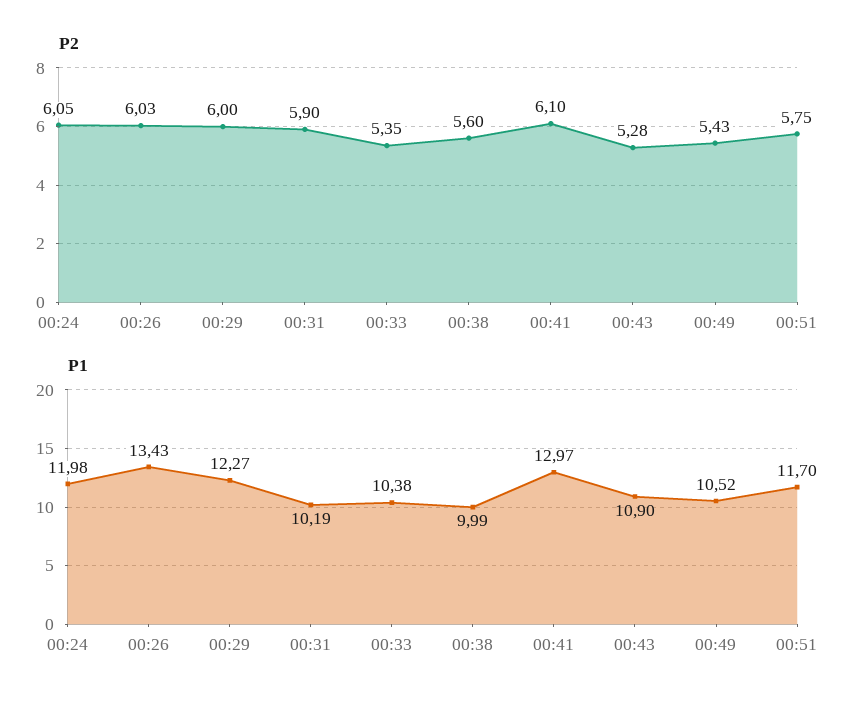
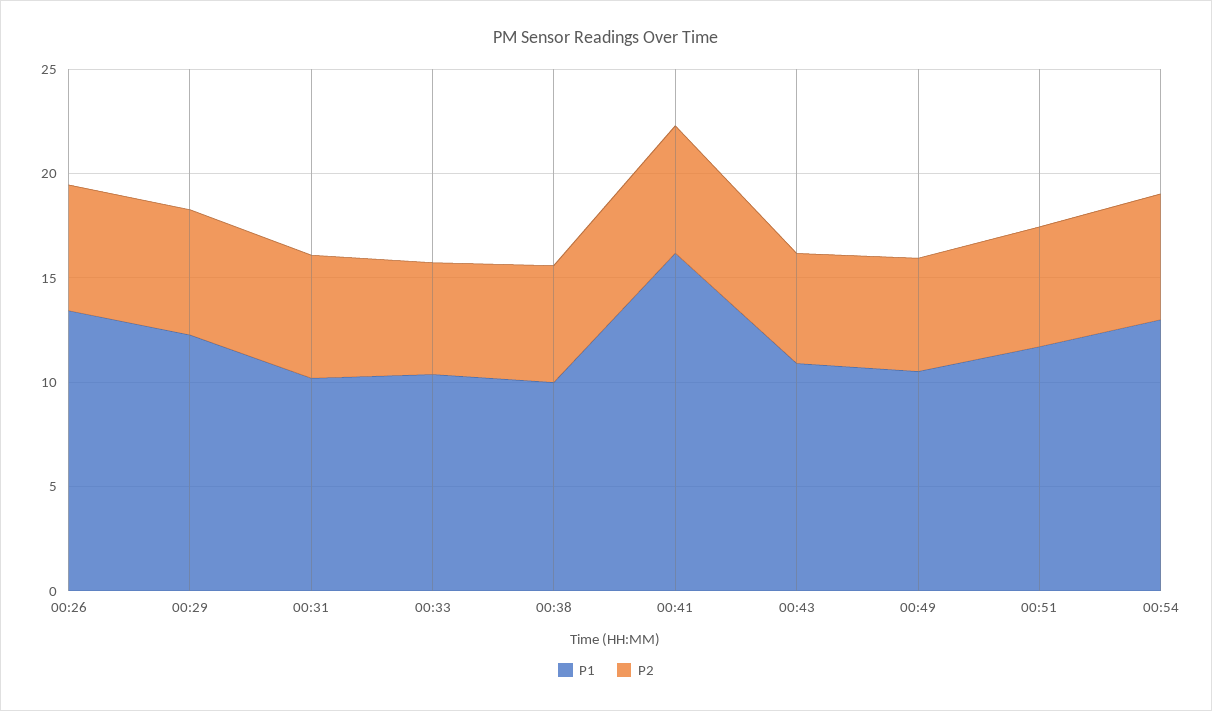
P2, 00:24: 6.05 -> none
P1, 00:24: 11.98 -> none
P1, 00:41: 12.97 -> 16
P1, 00:54: none -> 13
P2, 00:54: none -> 6

